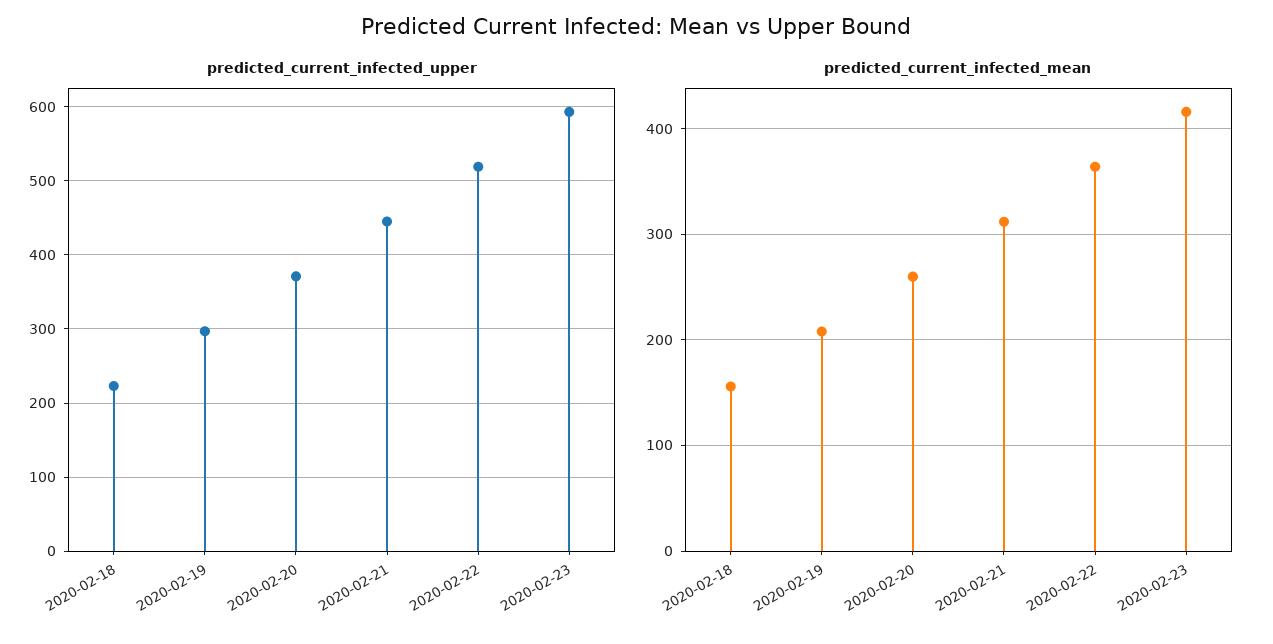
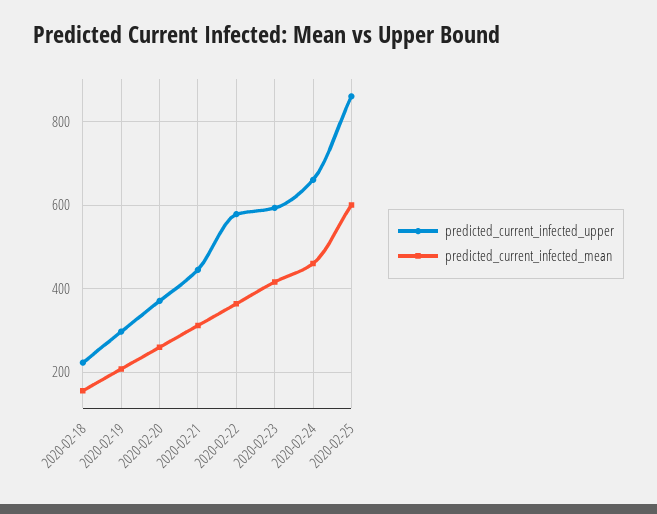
predicted_current_infected_upper, 2020-02-22: 520 -> 580
predicted_current_infected_upper, 2020-02-24: none -> 660
predicted_current_infected_mean, 2020-02-24: none -> 460
predicted_current_infected_upper, 2020-02-25: none -> 860
predicted_current_infected_mean, 2020-02-25: none -> 600

